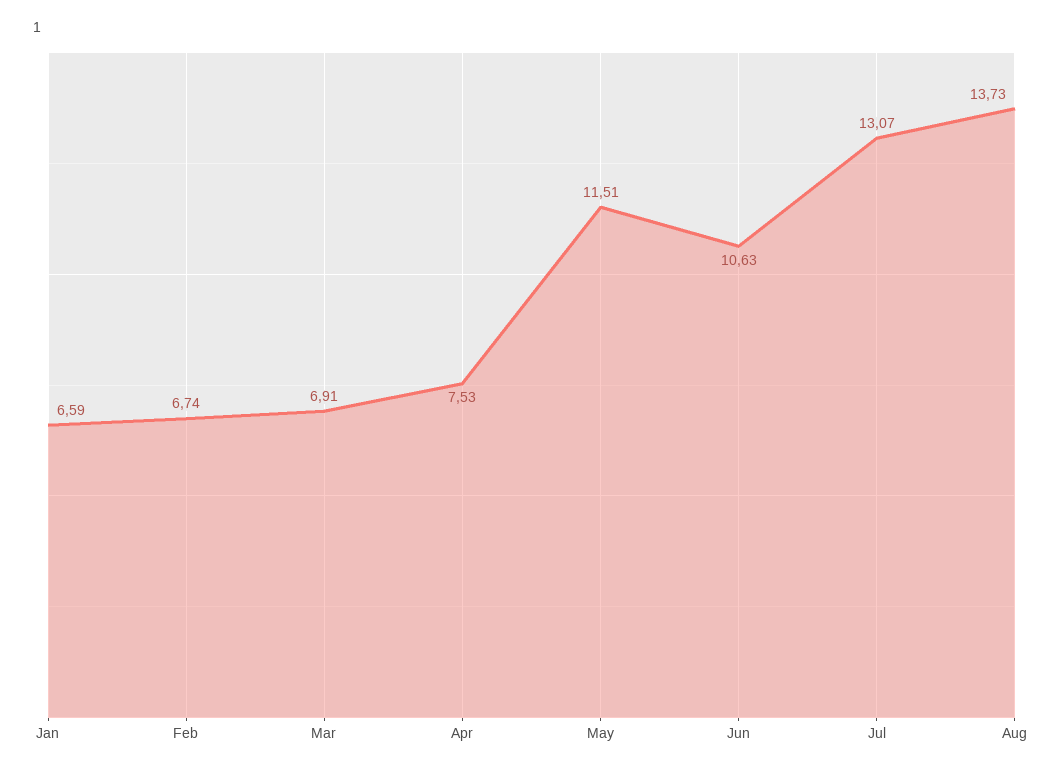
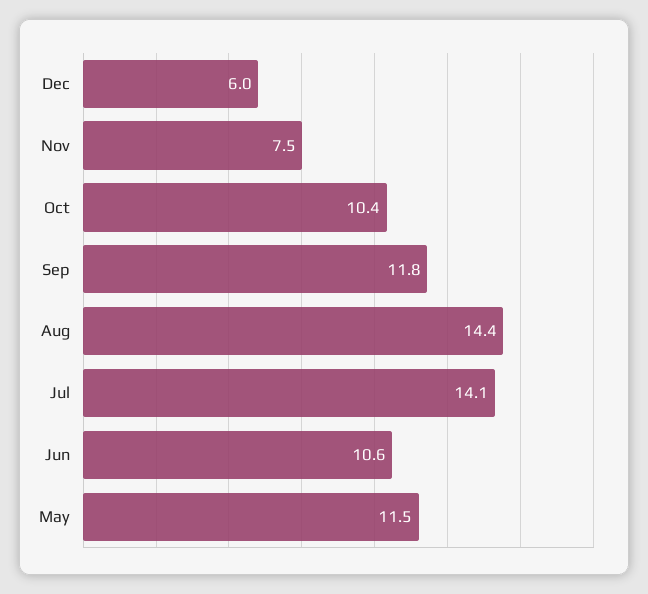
Jan: 6.59 -> none
Feb: 6.74 -> none
Mar: 6.91 -> none
Apr: 7.53 -> none
Jul: 13.07 -> 14.1
Aug: 13.73 -> 14.4
Dec: none -> 6
Nov: none -> 7.5
Oct: none -> 10.4
Sep: none -> 11.8

